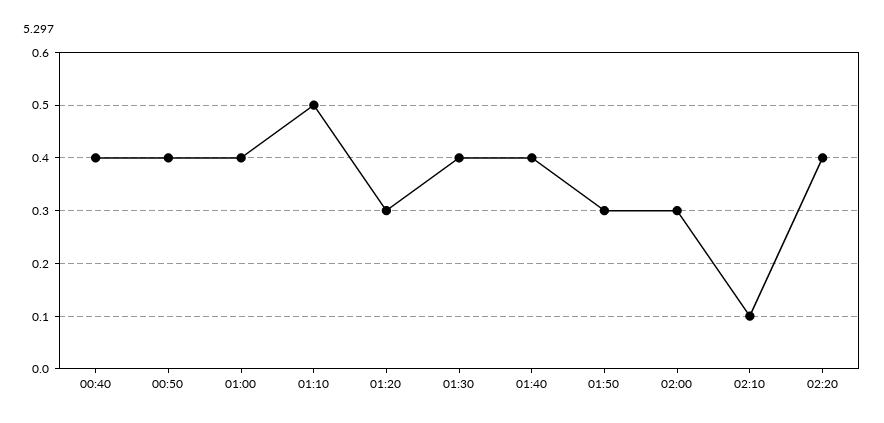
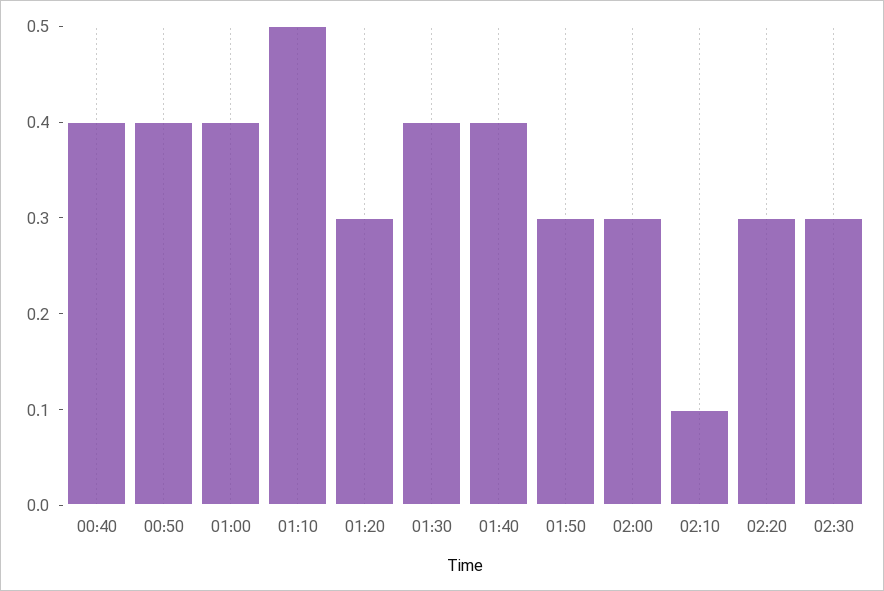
02:20: 0.4 -> 0.3
02:30: none -> 0.3

